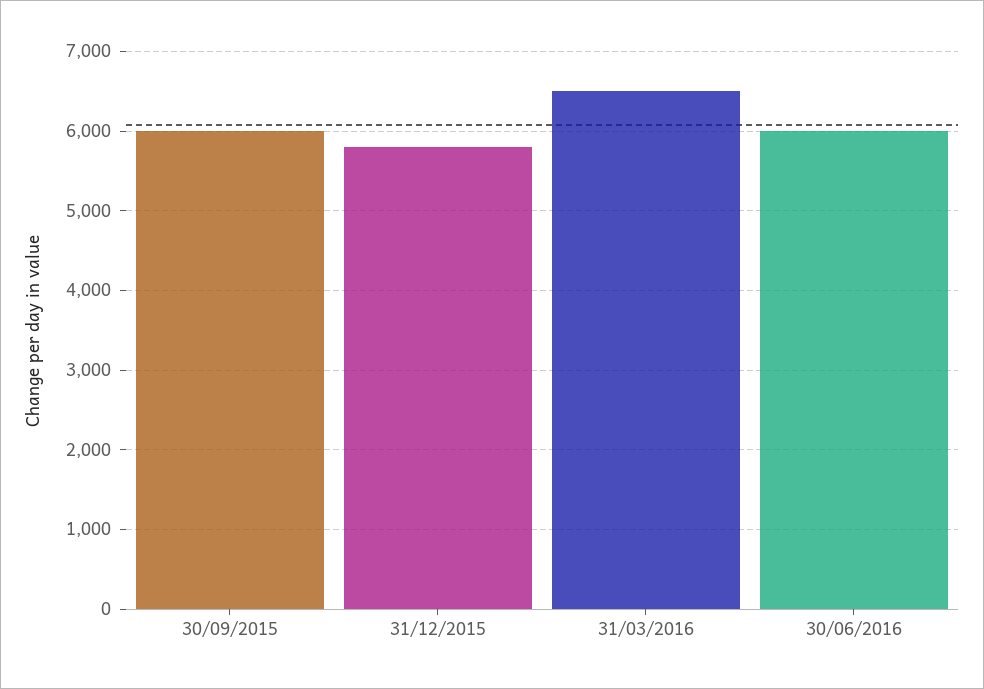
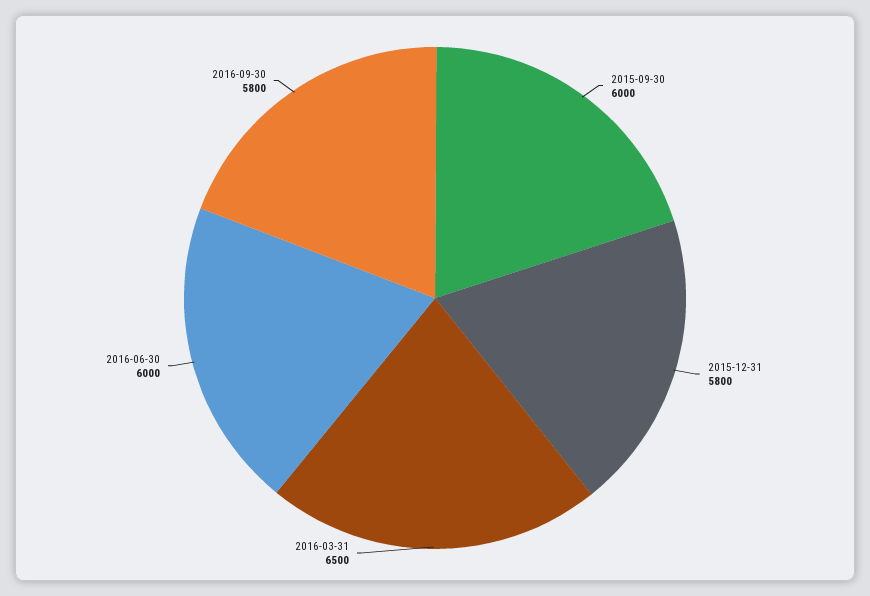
2016-09-30: none -> 5800

